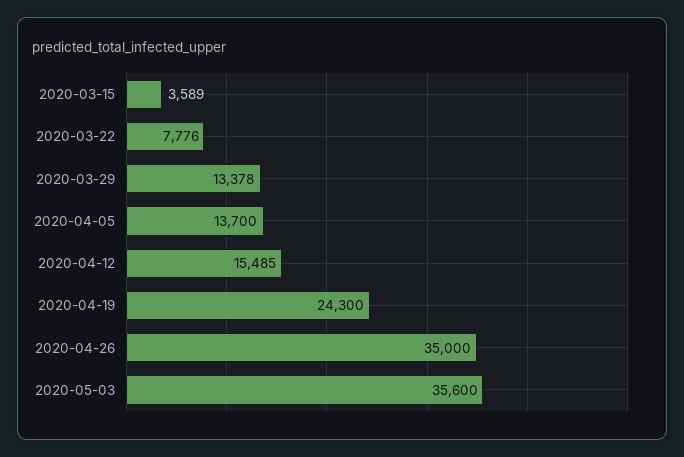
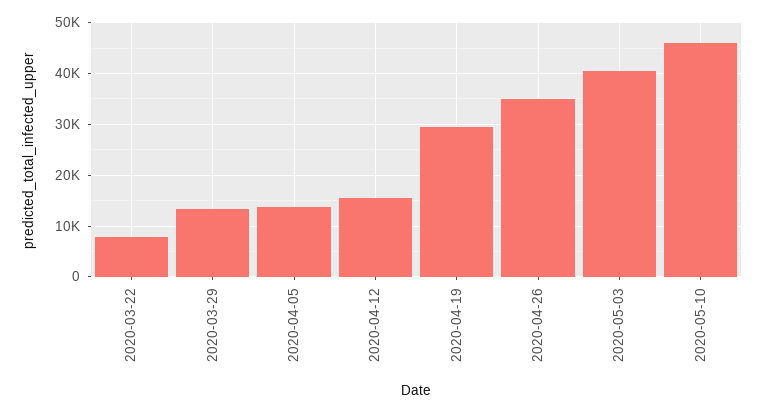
2020-03-15: 3589 -> none
2020-04-19: 24300 -> 30000
2020-05-03: 35600 -> 40000
2020-05-10: none -> 46000

